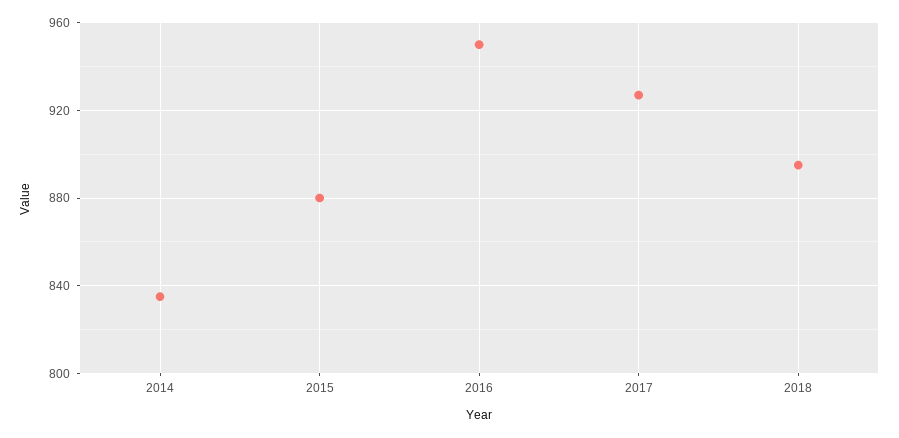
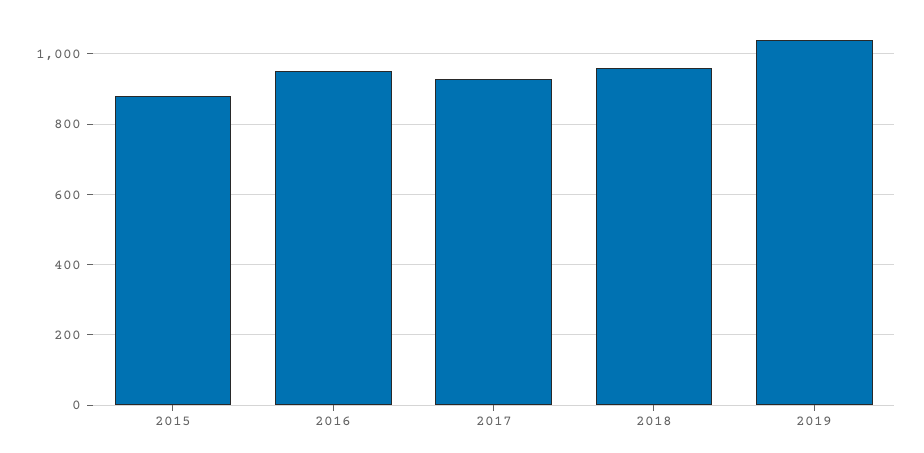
2014: 835 -> none
2018: 895 -> 960
2019: none -> 1040

